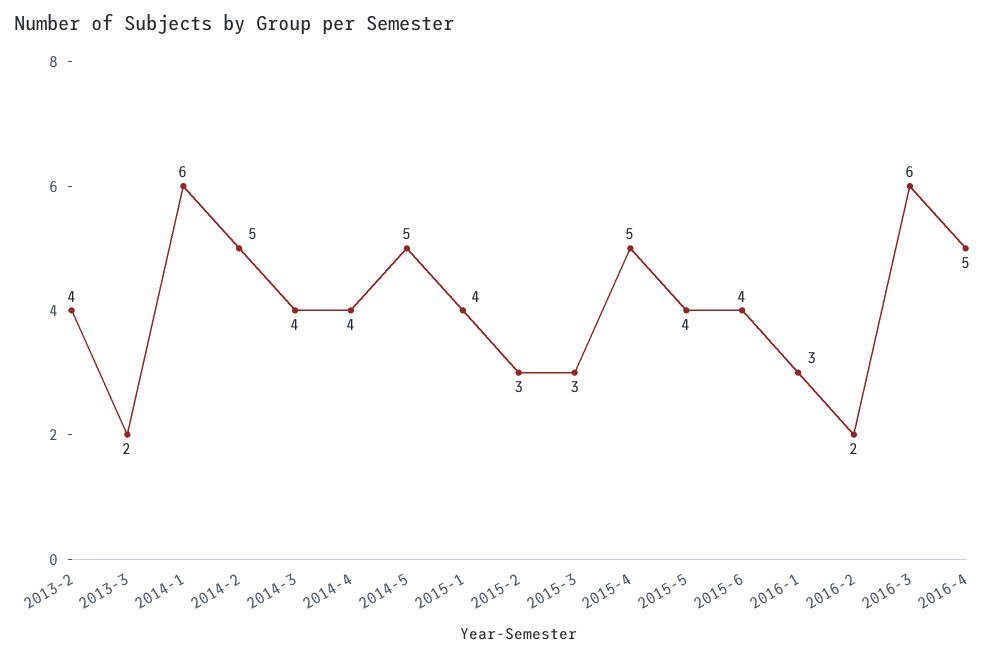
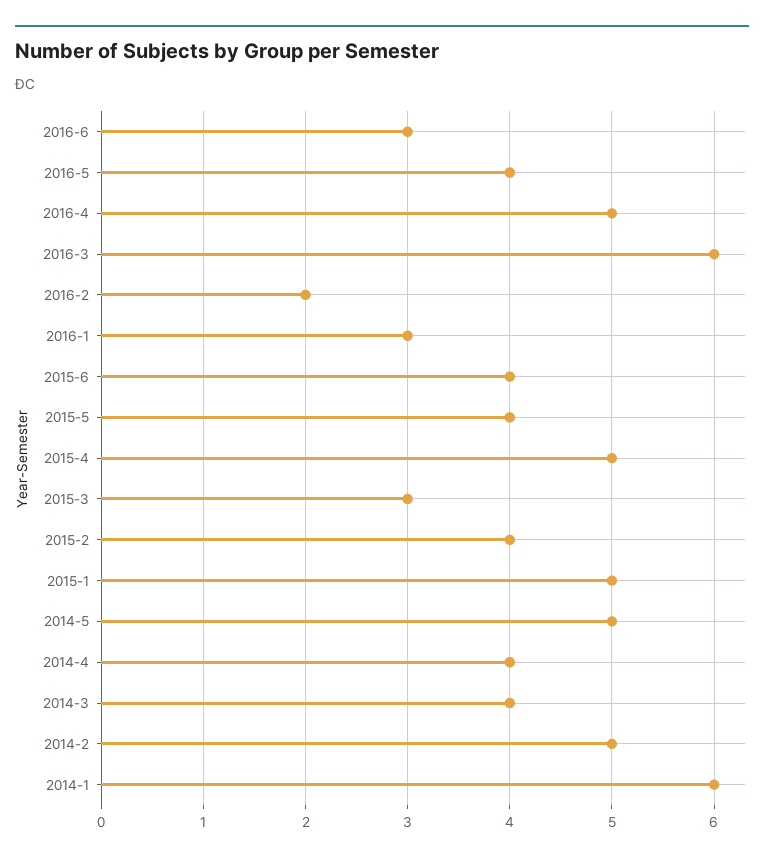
2013-2: 4 -> none
2013-3: 2 -> none
2015-1: 4 -> 5
2015-2: 3 -> 4
2016-6: none -> 3
2016-5: none -> 4

